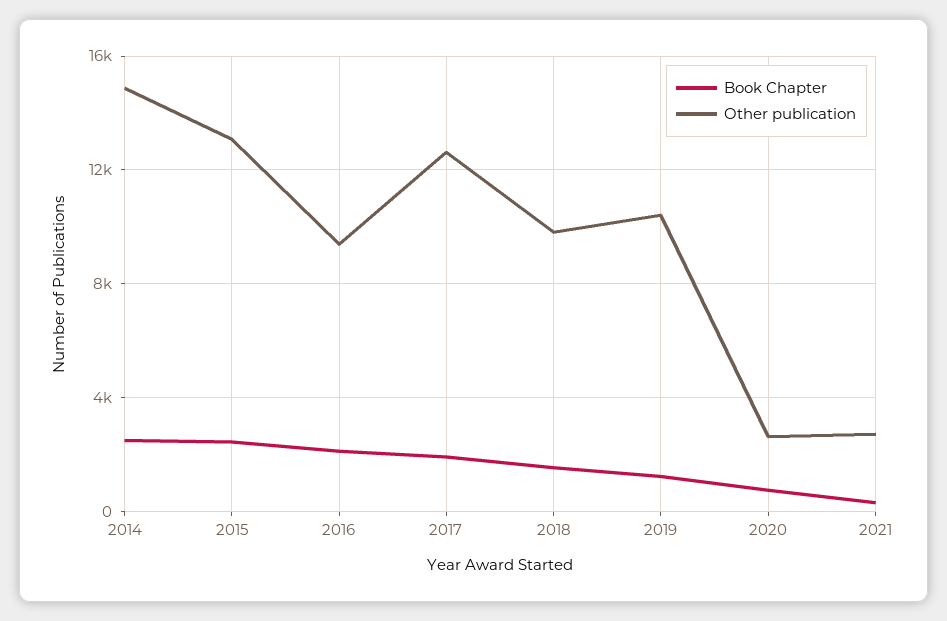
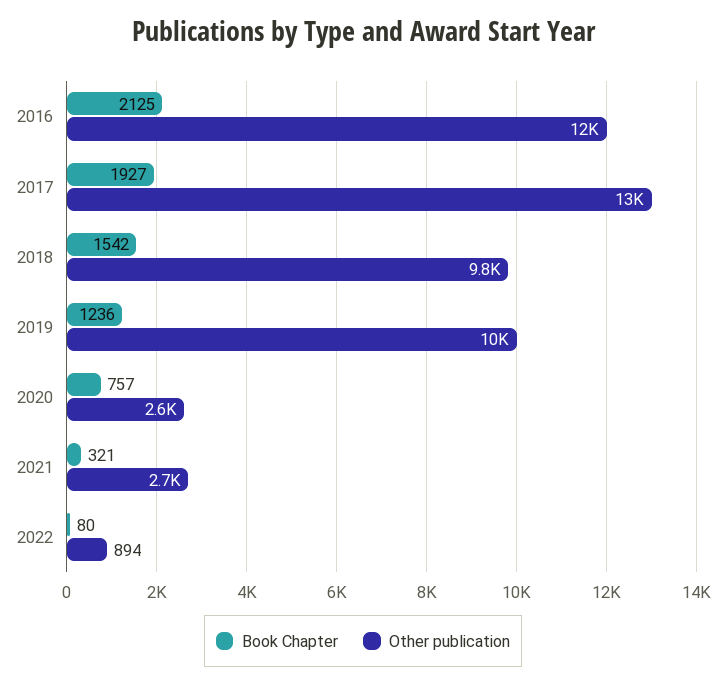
Book Chapter, 2014: 2500 -> none
Other publication, 2014: 15000 -> none
Book Chapter, 2015: 2500 -> none
Other publication, 2015: 13000 -> none
Other publication, 2016: 9500 -> 12000
Book Chapter, 2022: none -> 80
Other publication, 2022: none -> 894

